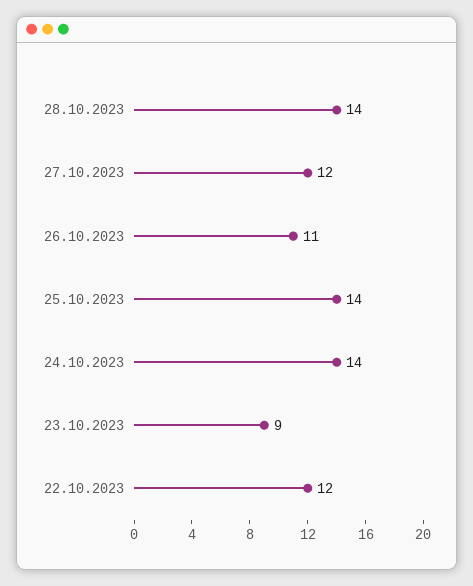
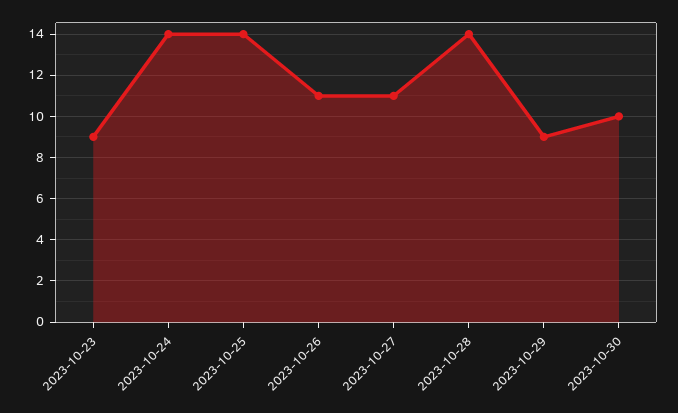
27.10.2023: 12 -> 11
22.10.2023: 12 -> none
2023-10-29: none -> 9
2023-10-30: none -> 10

